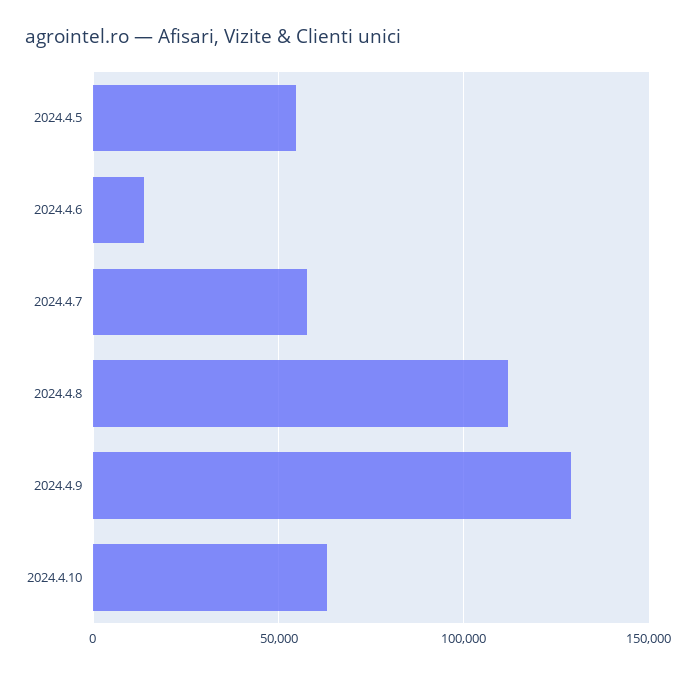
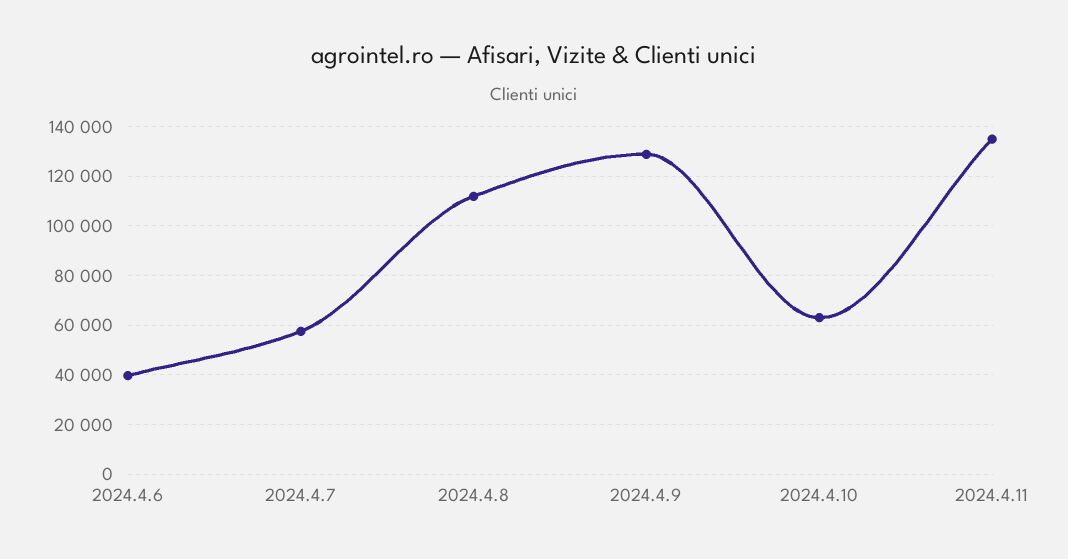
2024.4.5: 55000 -> none
2024.4.6: 15000 -> 40000
2024.4.11: none -> 135000

